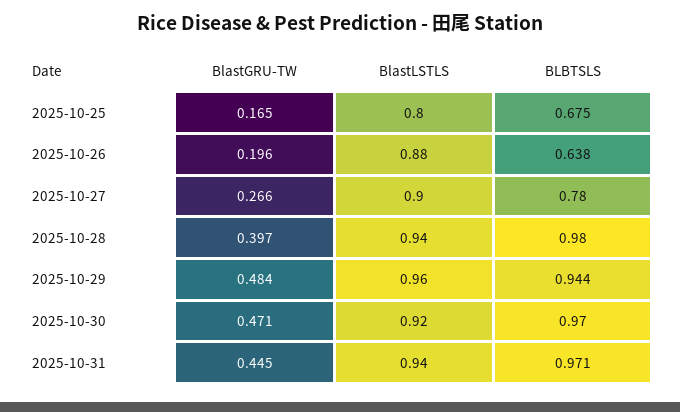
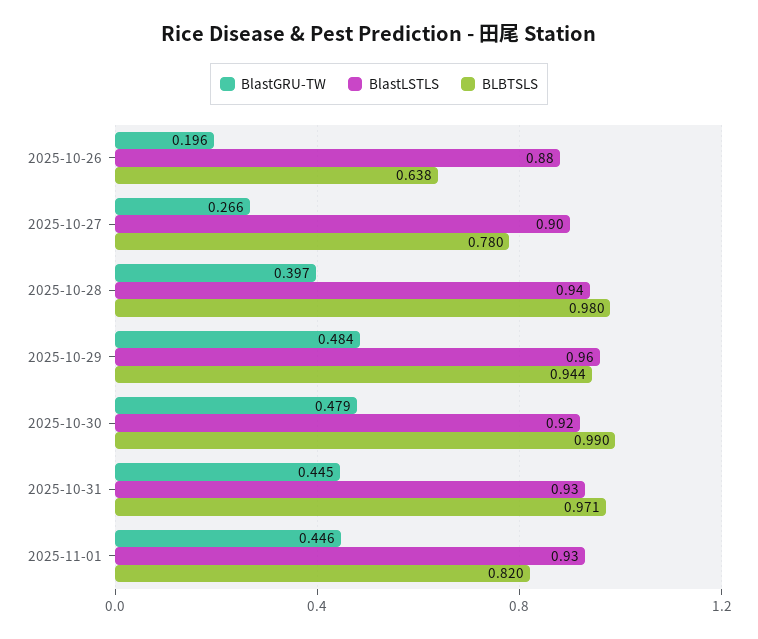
BlastGRU-TW, 2025-10-25: 0.165 -> none
BlastLSTLS, 2025-10-25: 0.8 -> none
BLBTSLS, 2025-10-25: 0.675 -> none
BlastGRU-TW, 2025-10-30: 0.471 -> 0.479
BLBTSLS, 2025-10-30: 0.97 -> 0.99
BlastLSTLS, 2025-10-31: 0.94 -> 0.93
BlastGRU-TW, 2025-11-01: none -> 0.446
BlastLSTLS, 2025-11-01: none -> 0.93
BLBTSLS, 2025-11-01: none -> 0.82

